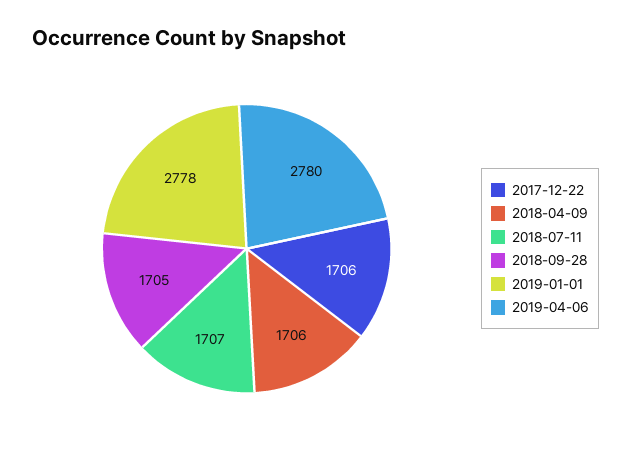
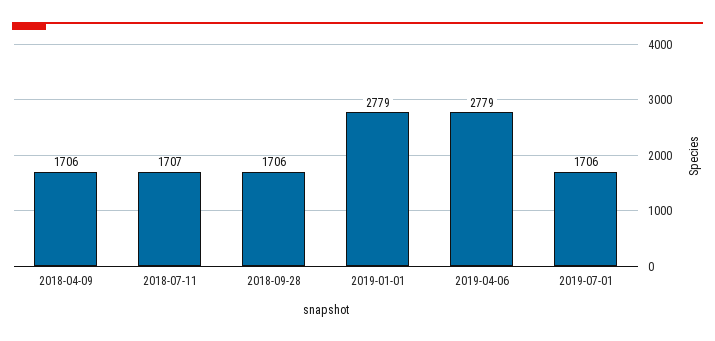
2017-12-22: 1706 -> none
2018-09-28: 1705 -> 1706
2019-01-01: 2778 -> 2779
2019-04-06: 2780 -> 2779
2019-07-01: none -> 1706

